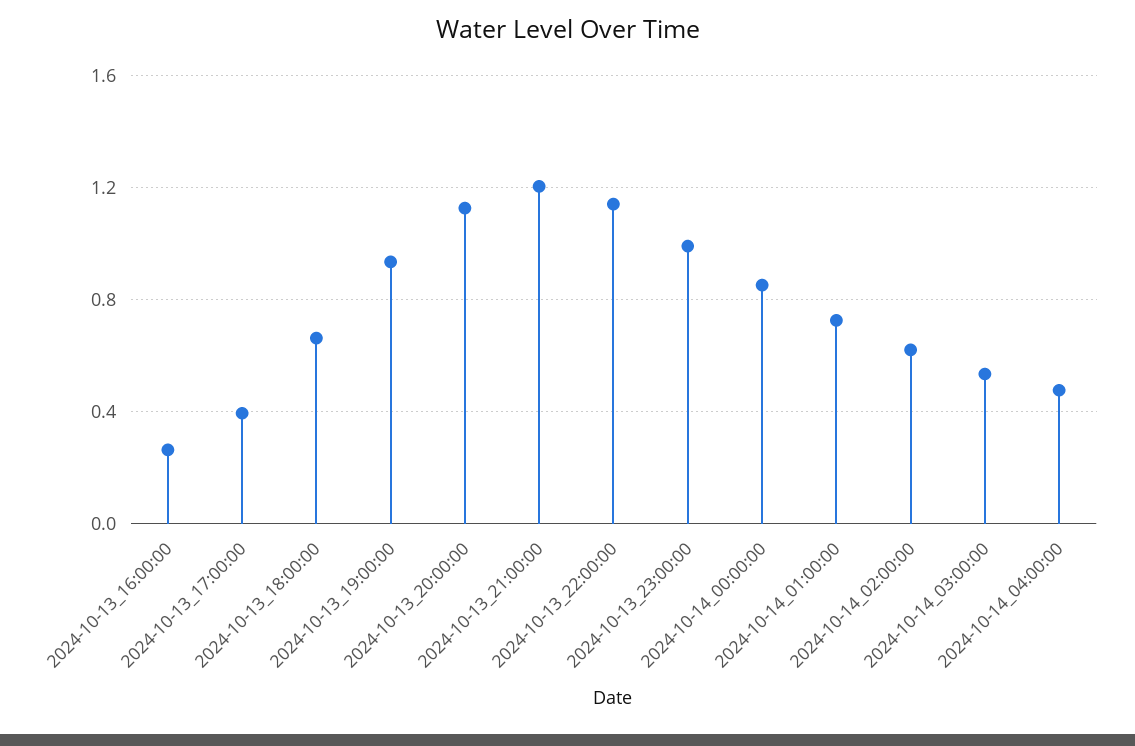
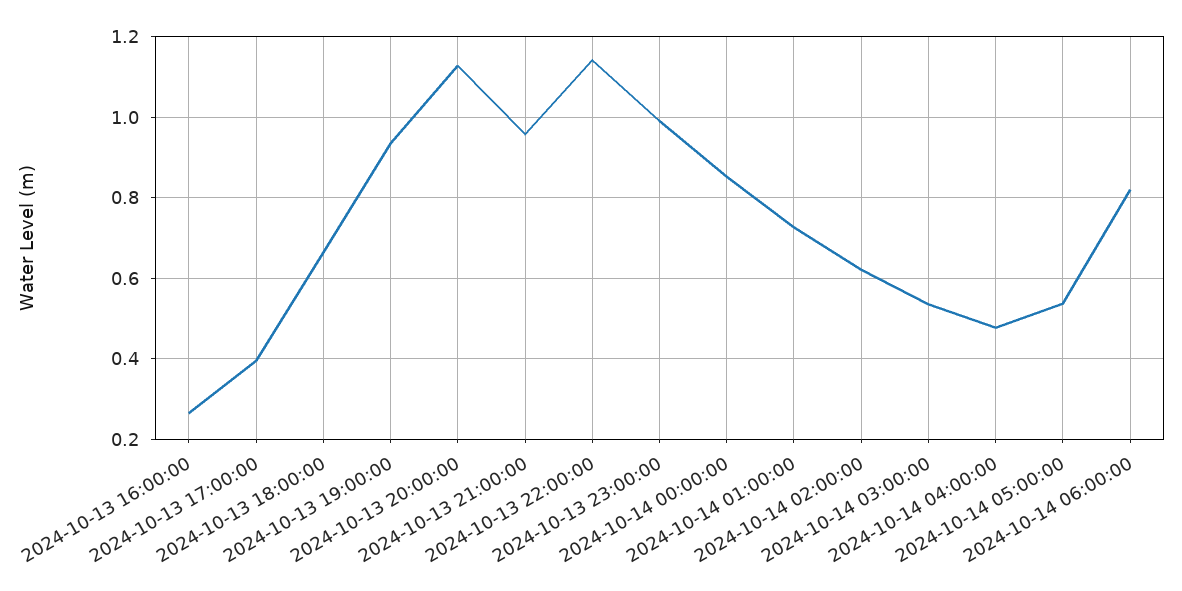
2024-10-13_21:00:00: 1.2 -> 0.96
2024-10-14 05:00:00: none -> 0.54
2024-10-14 06:00:00: none -> 0.82

